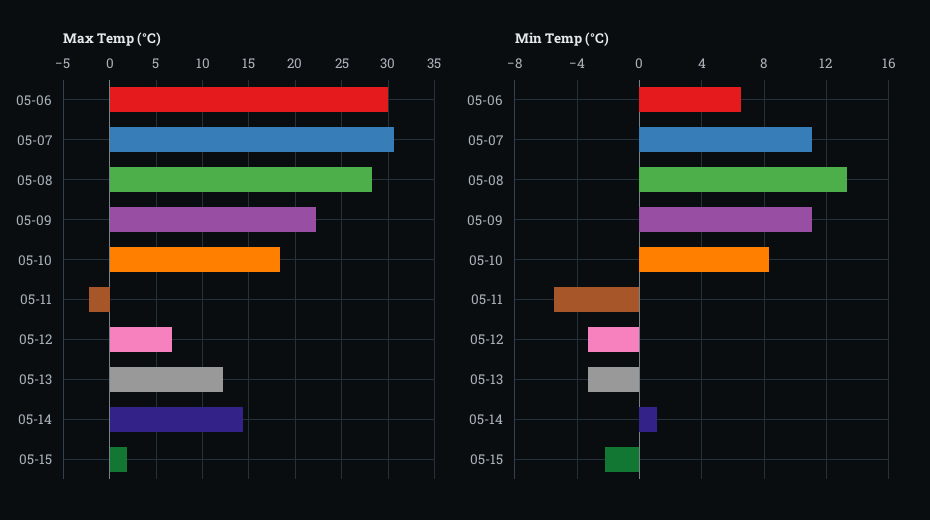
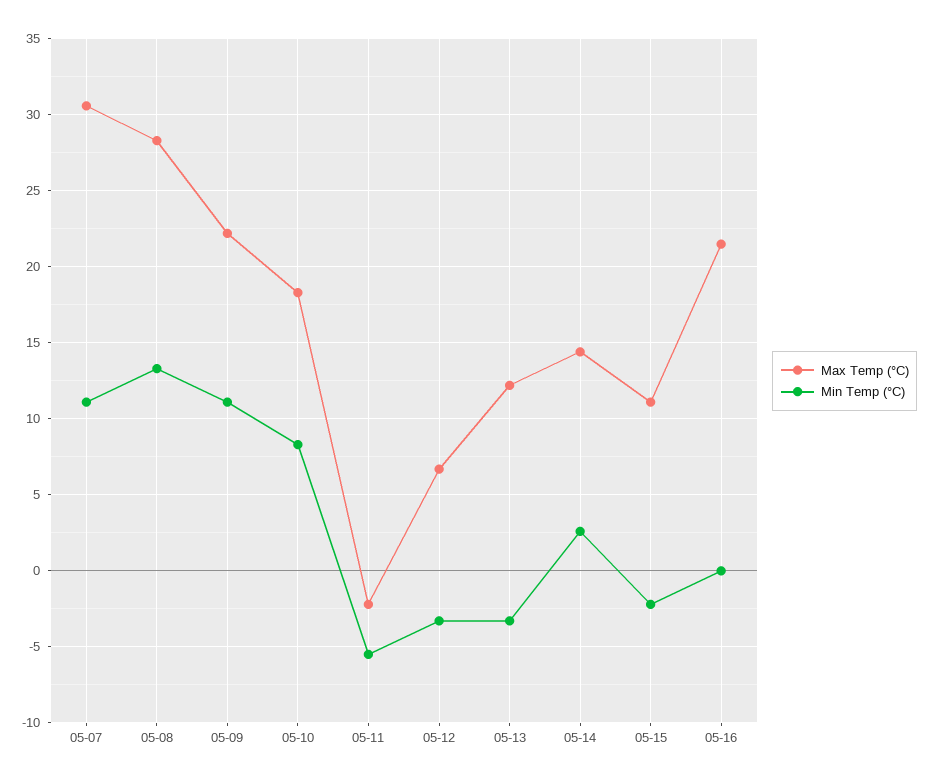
Max Temp (°C), 05-06: 30 -> none
Max Temp (°C), 05-15: 2 -> 11
Min Temp (°C), 05-06: 6.5 -> none
Min Temp (°C), 05-14: 1 -> 2.5
Max Temp (°C), 05-16: none -> 21.5
Min Temp (°C), 05-16: none -> 0

